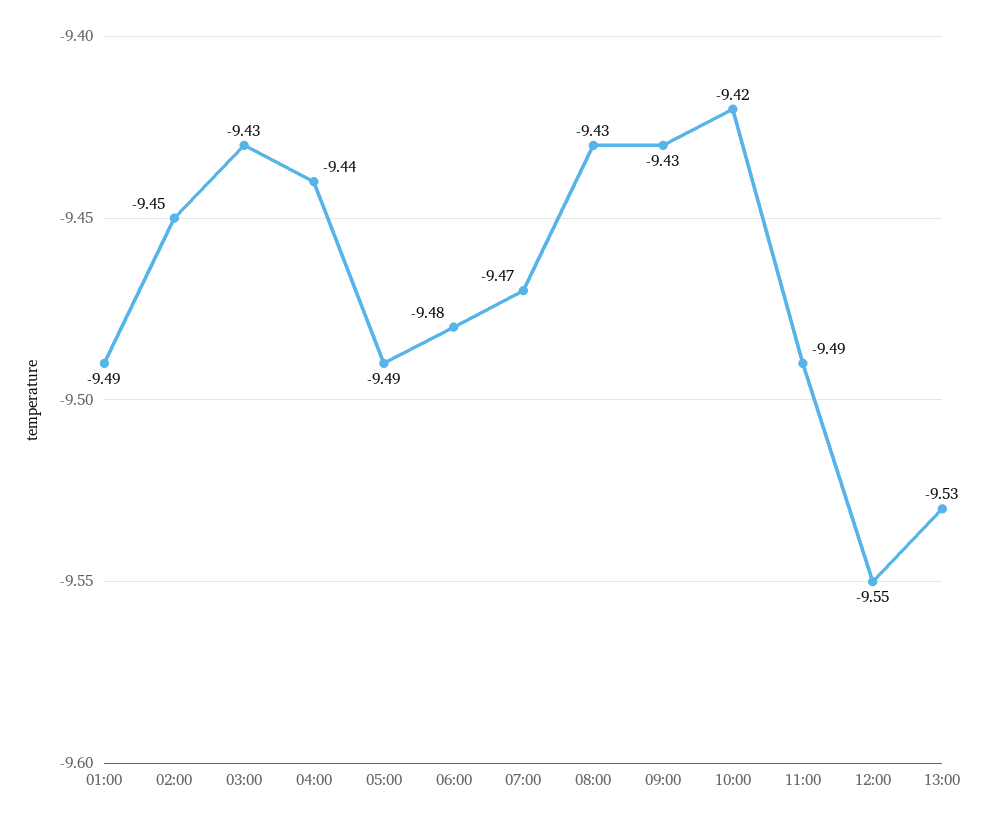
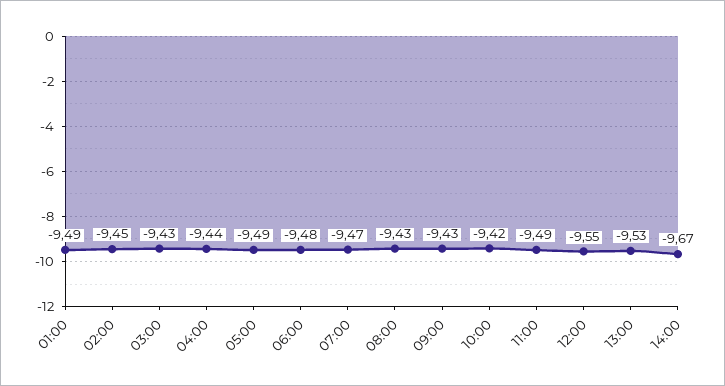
14:00: none -> -9.67

